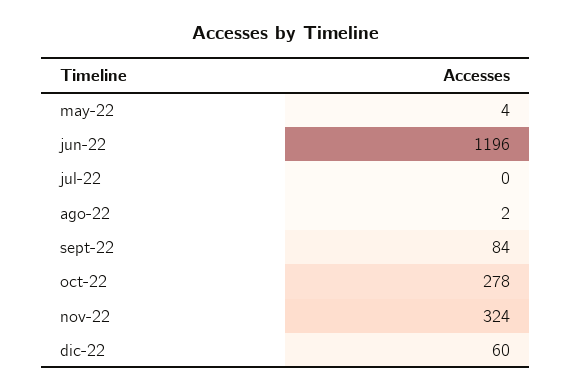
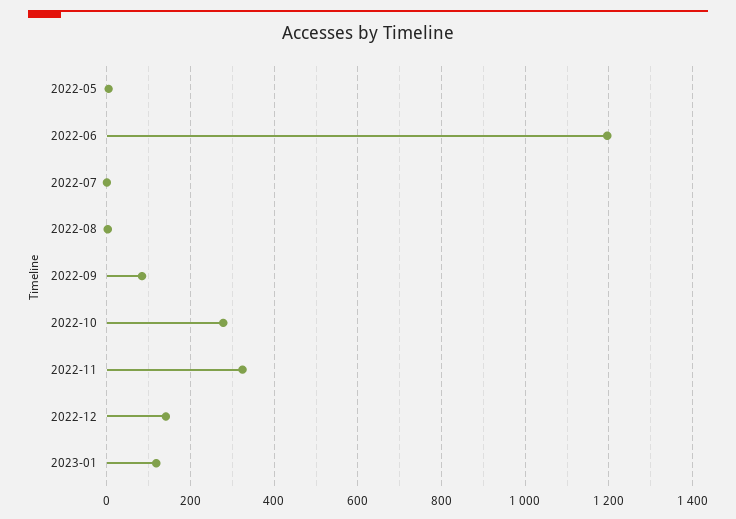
dic-22: 60 -> 140
2023-01: none -> 120

